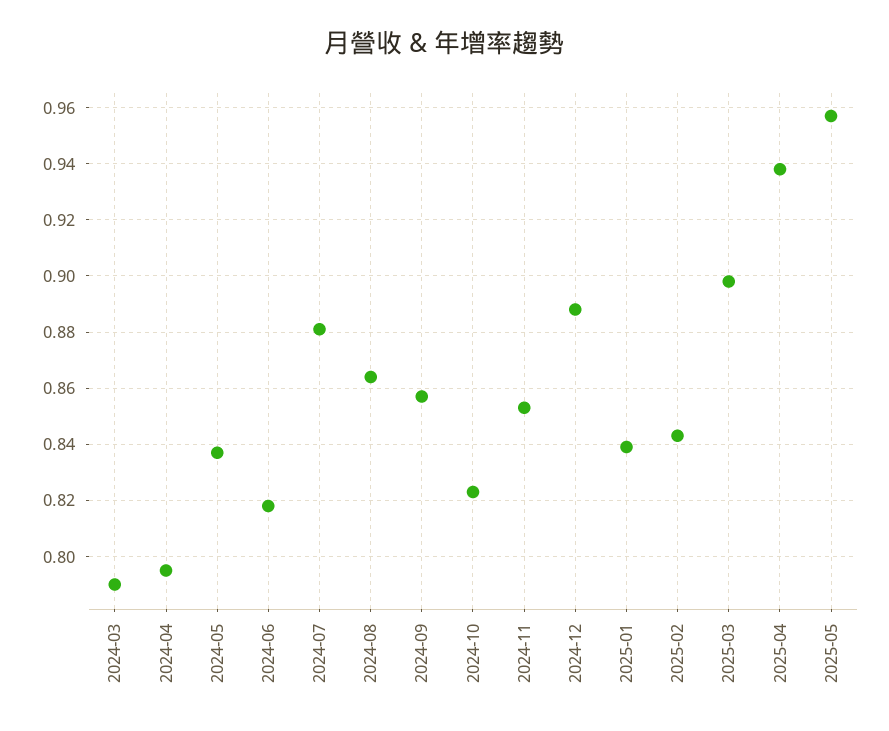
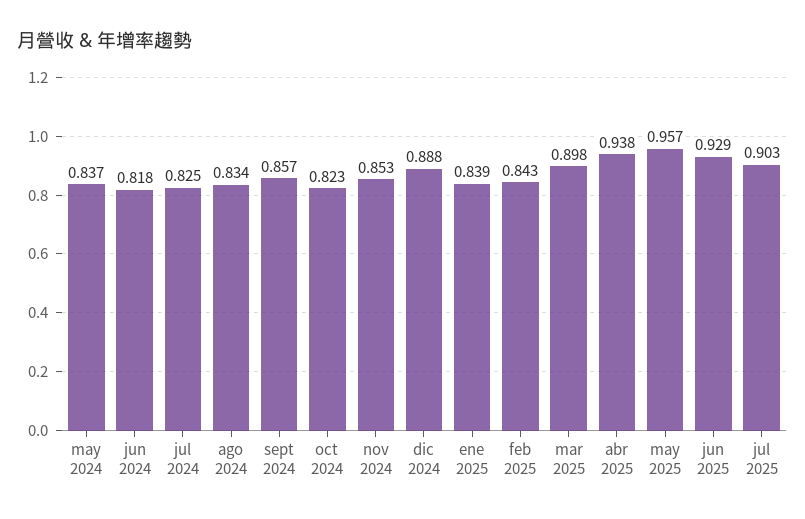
2024-03: 0.79 -> none
2024-04: 0.795 -> none
2024-07: 0.88 -> 0.825
2024-08: 0.865 -> 0.834
jun 2025: none -> 0.929
jul 2025: none -> 0.903

